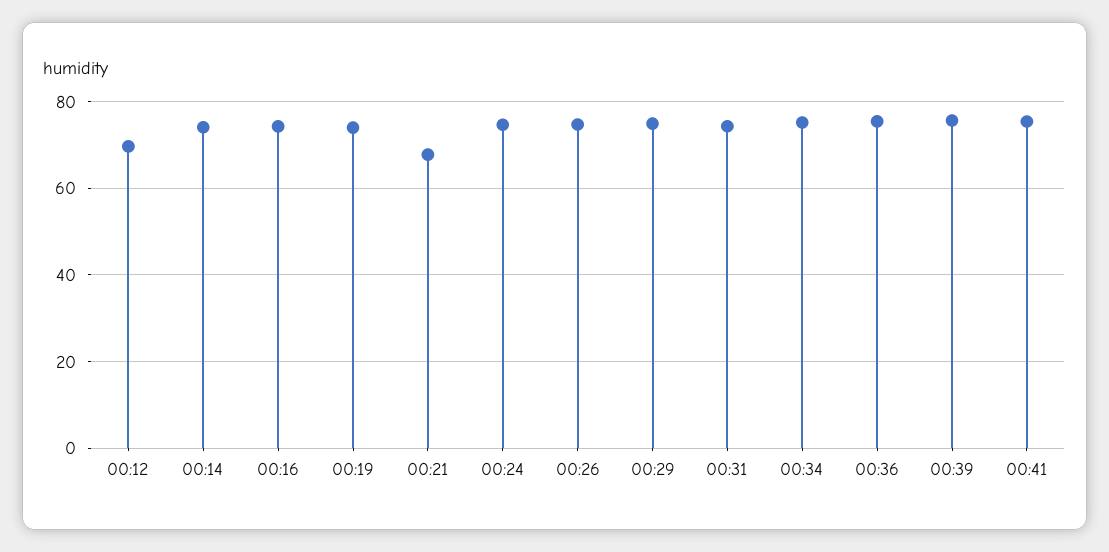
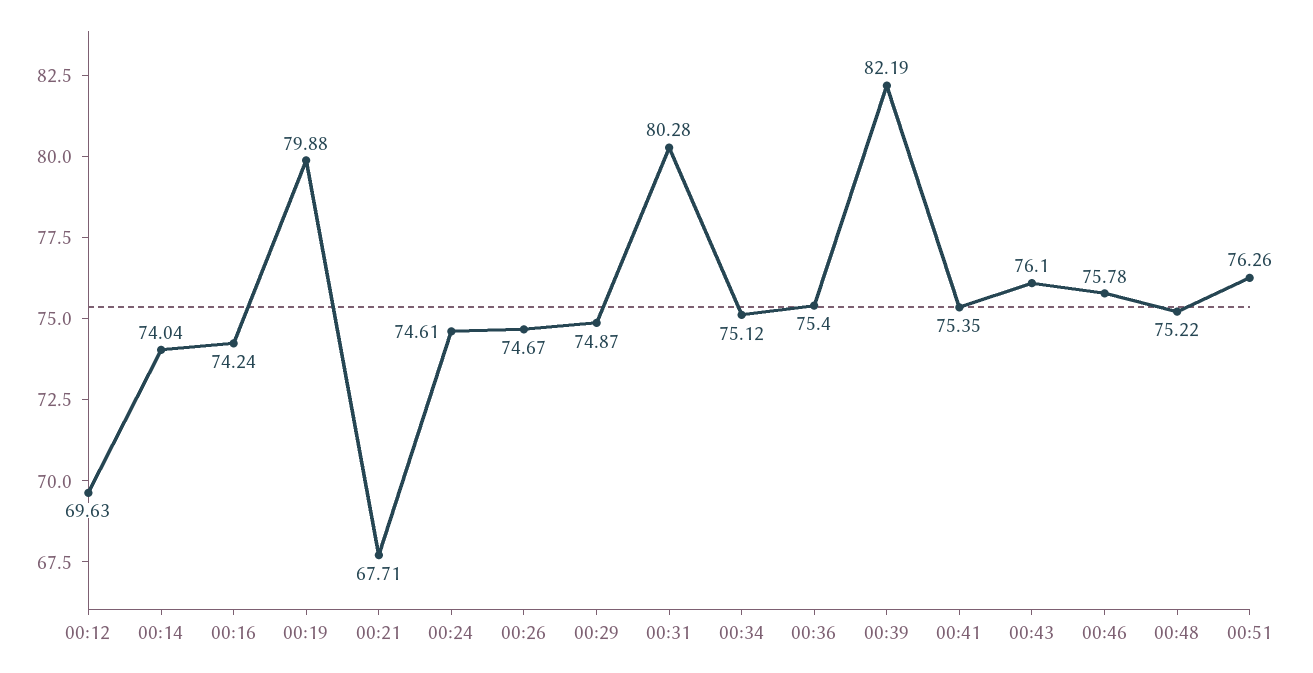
00:19: 74 -> 79.88
00:31: 74 -> 80.28
00:39: 76 -> 82.19
00:43: none -> 76.1
00:46: none -> 75.78
00:48: none -> 75.22
00:51: none -> 76.26

